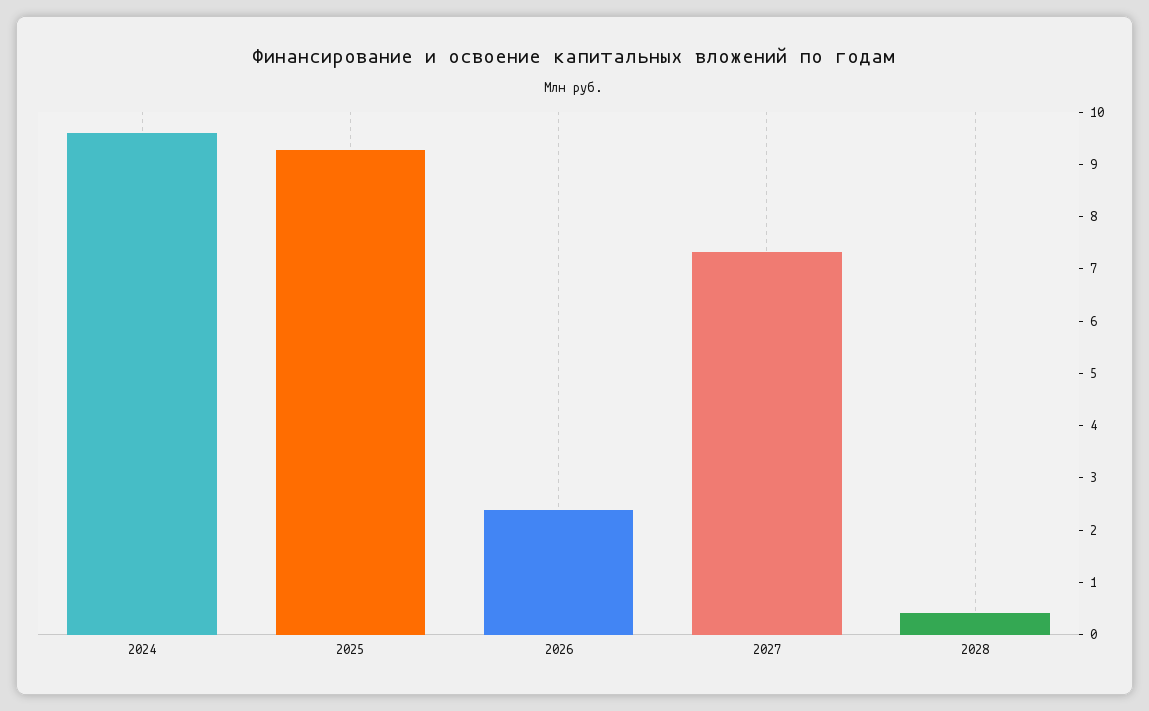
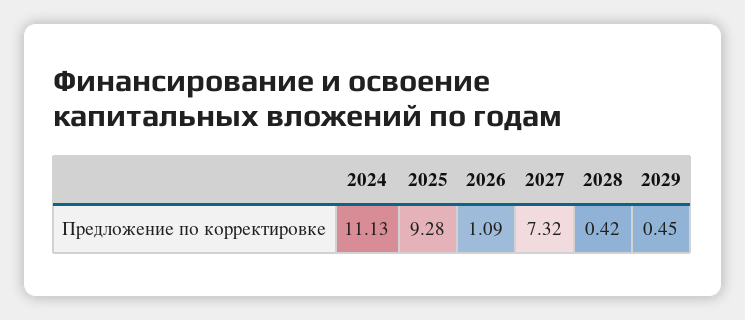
2024: 9.6 -> 11.13
2026: 2.4 -> 1.09
2029: none -> 0.45

